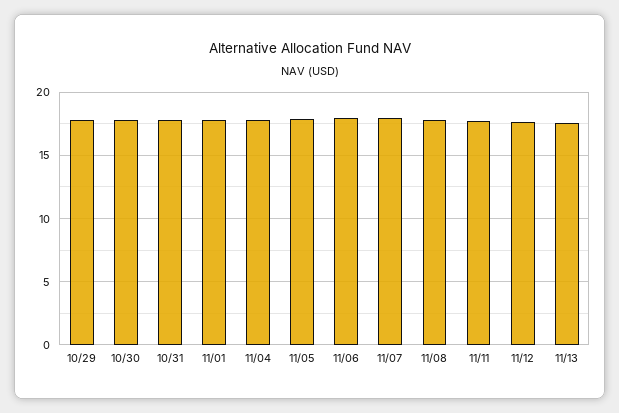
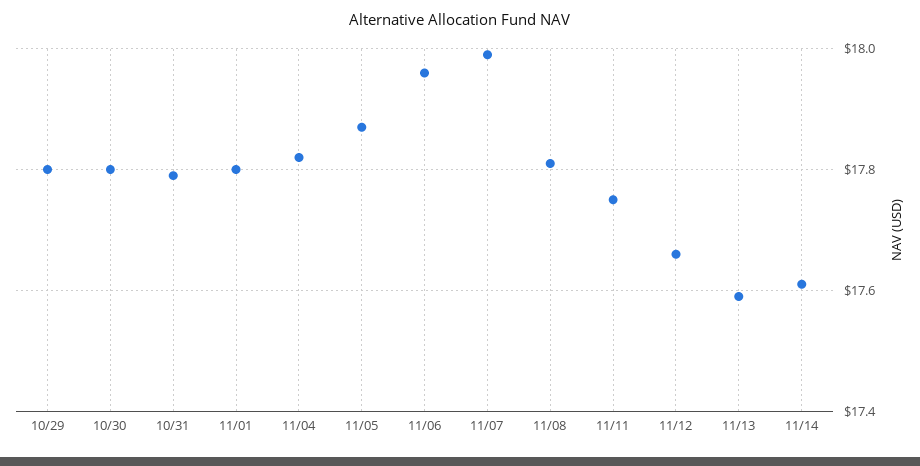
11/14: none -> 17.6

